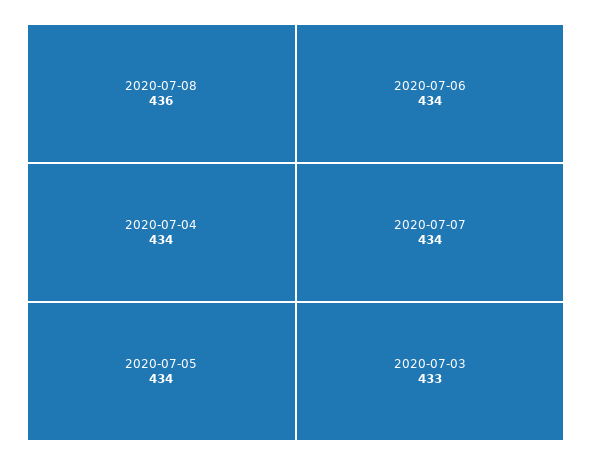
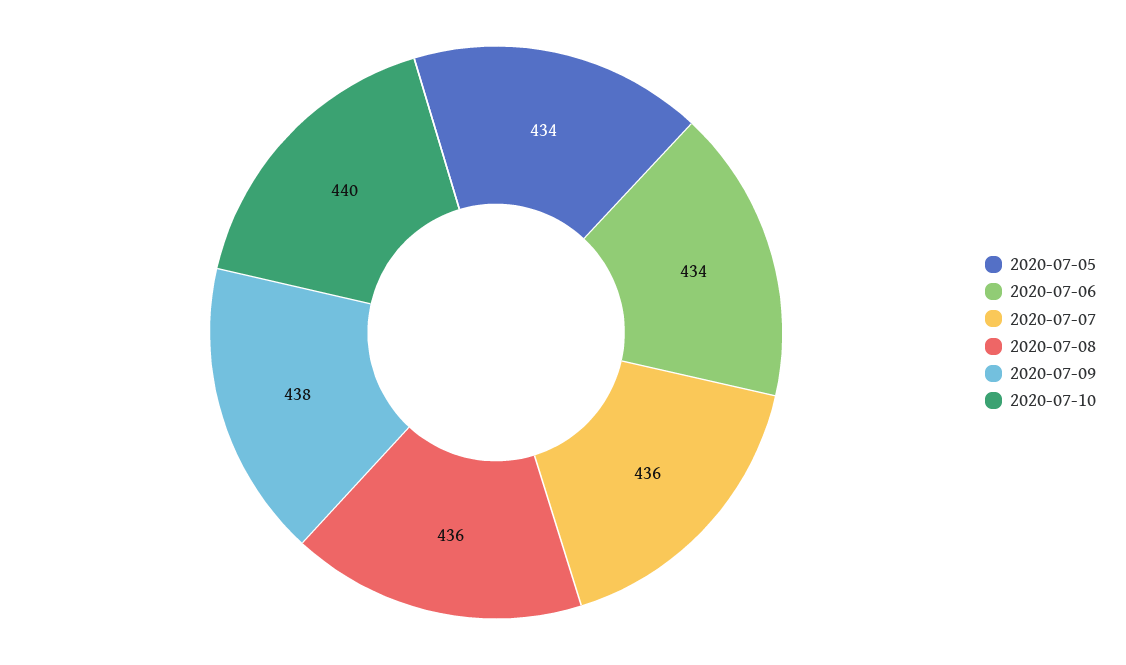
2020-07-04: 434 -> none
2020-07-07: 434 -> 436
2020-07-03: 433 -> none
2020-07-09: none -> 438
2020-07-10: none -> 440

